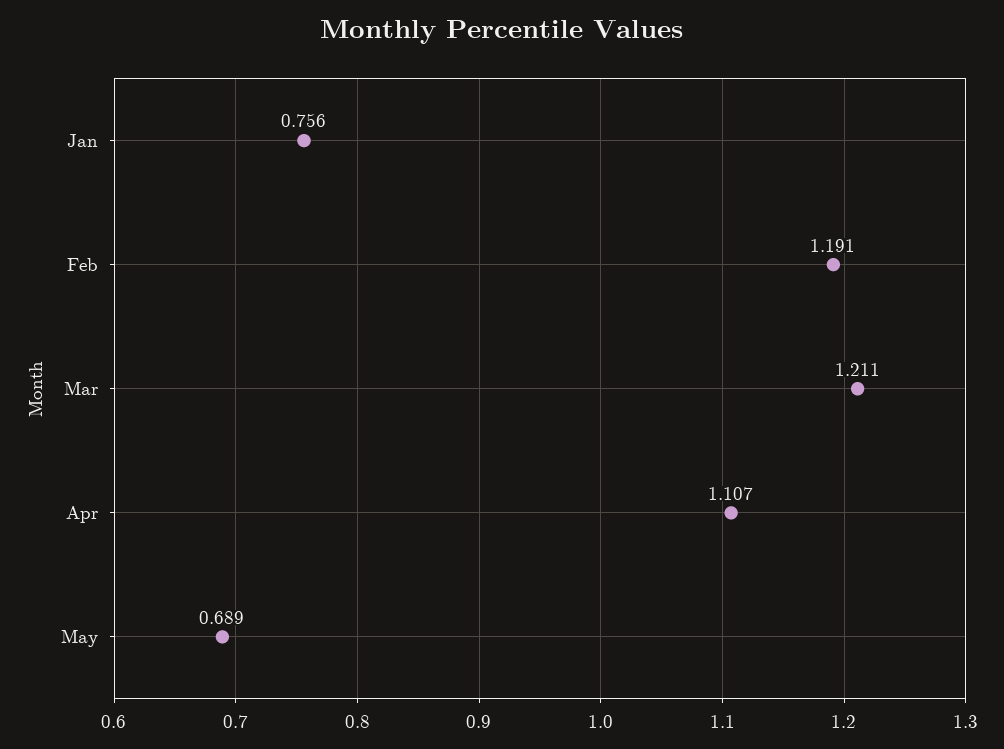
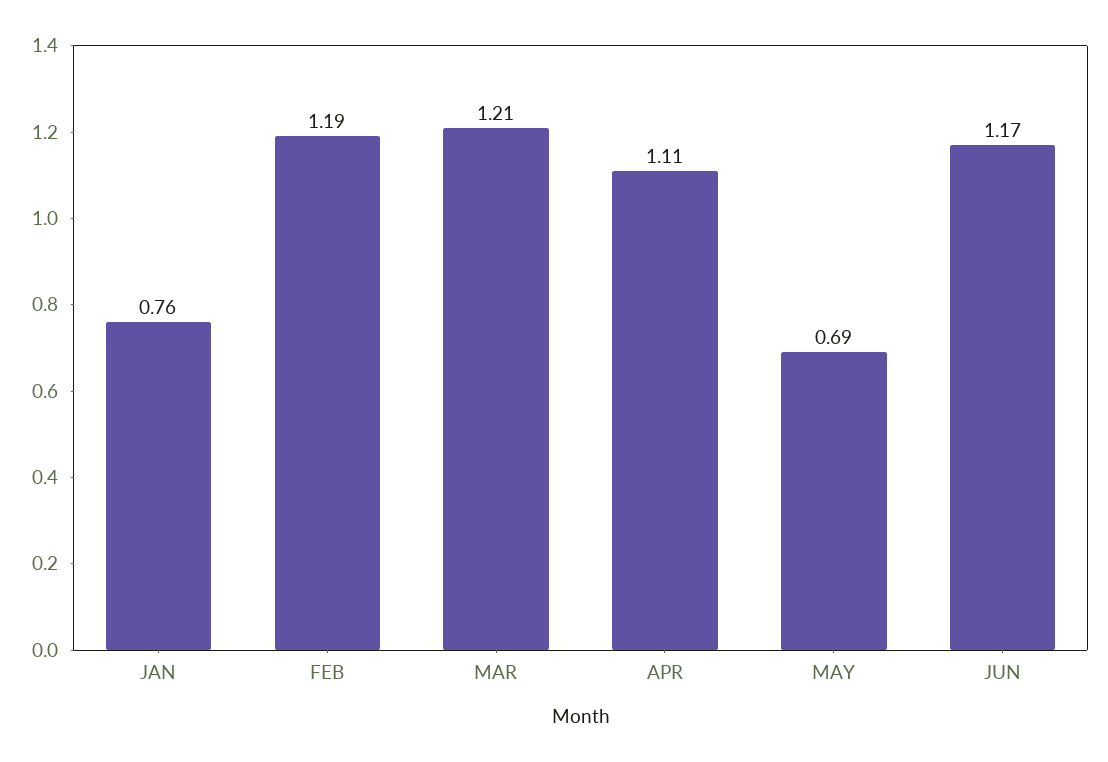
JUN: none -> 1.17

